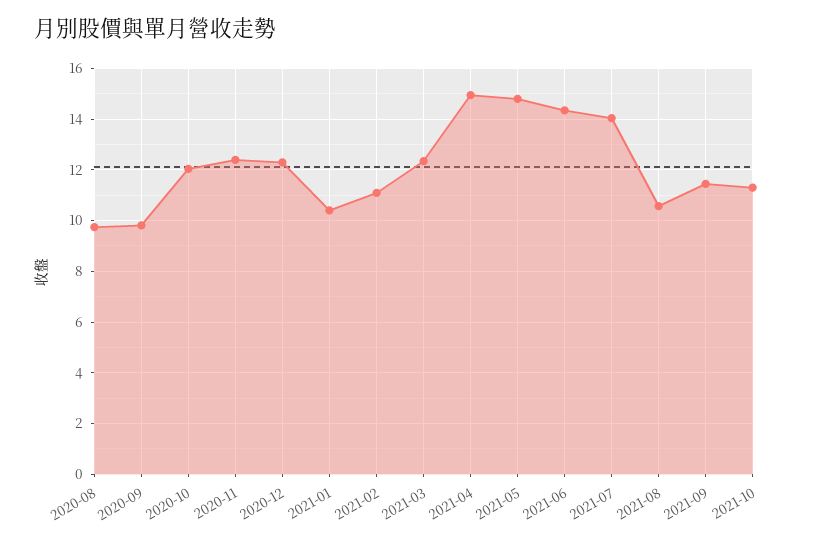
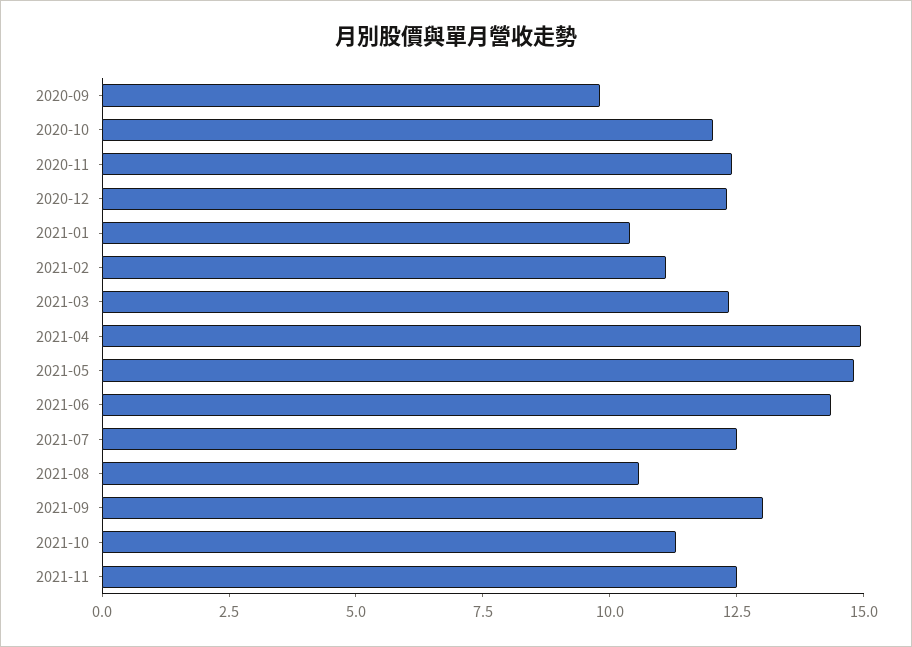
2020-08: 9.75 -> none
2021-07: 14 -> 12.5
2021-09: 11.5 -> 13
2021-11: none -> 12.5

